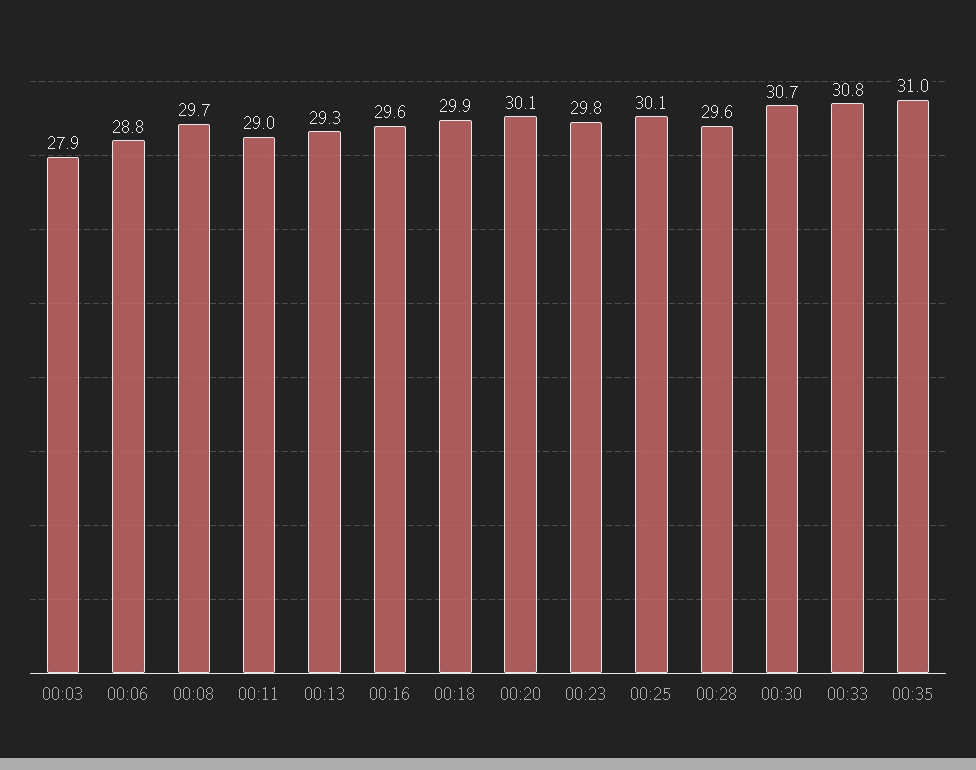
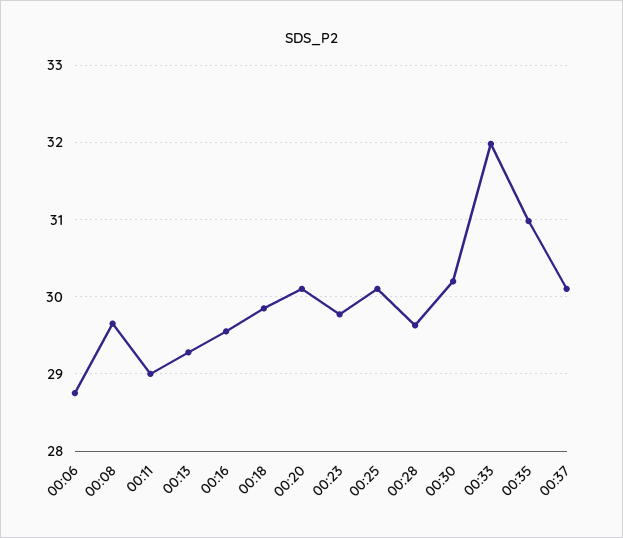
00:03: 27.9 -> none
00:30: 30.7 -> 30.2
00:33: 30.8 -> 32
00:37: none -> 30.1

